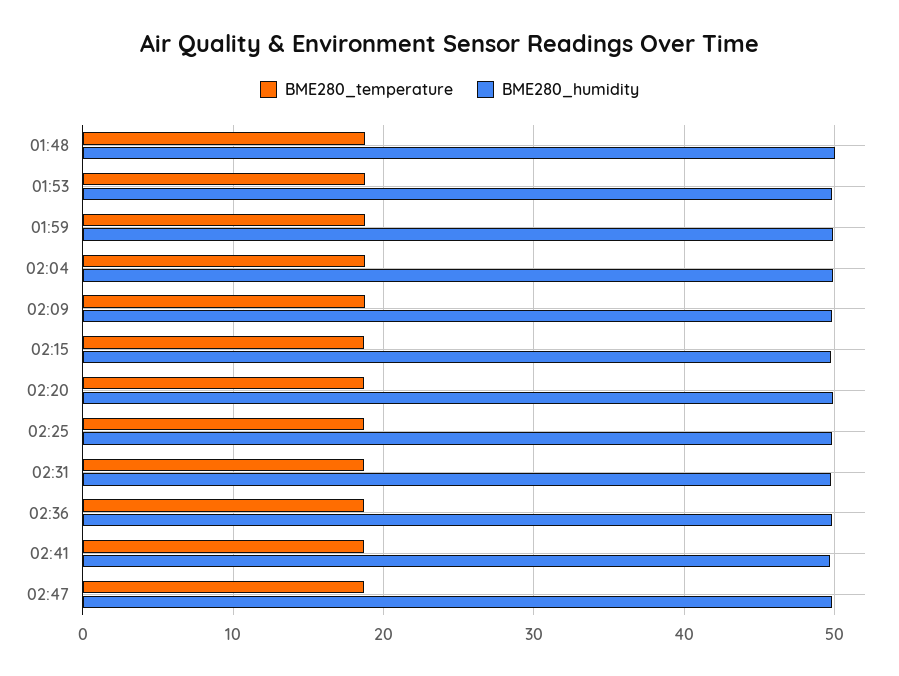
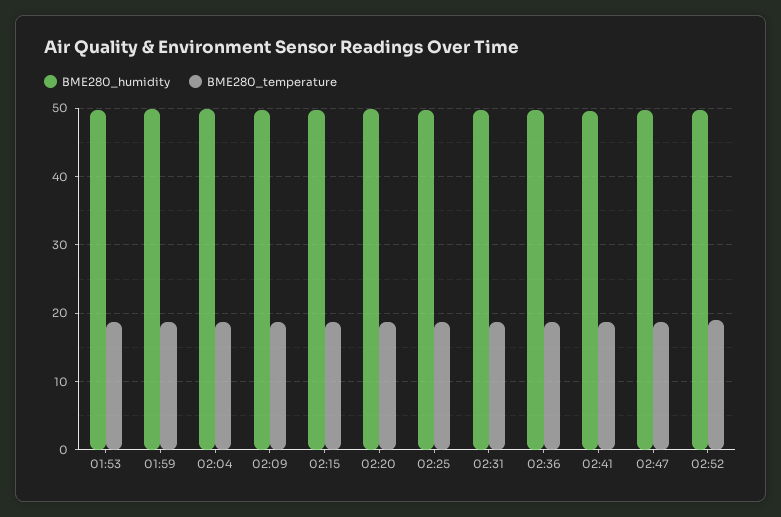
BME280_temperature, 01:48: 19 -> none
BME280_humidity, 01:48: 50 -> none
BME280_humidity, 02:52: none -> 50
BME280_temperature, 02:52: none -> 19

